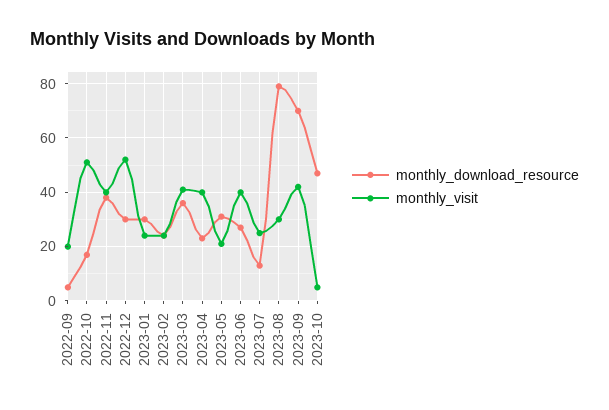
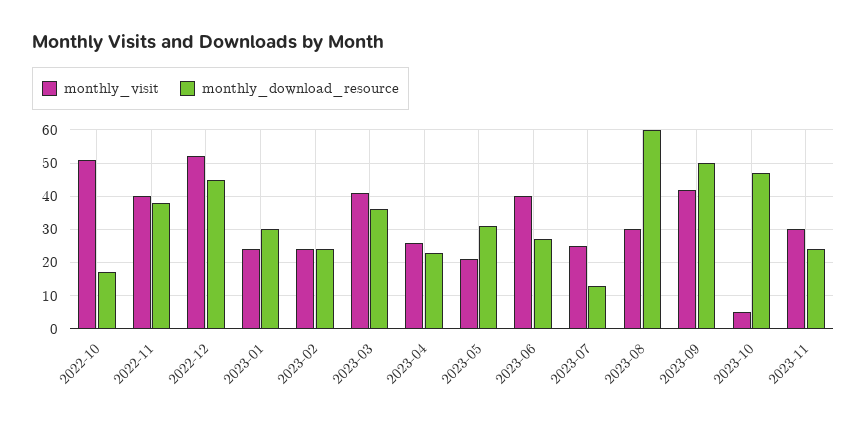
monthly_download_resource, 2022-09: 5 -> none
monthly_visit, 2022-09: 20 -> none
monthly_download_resource, 2022-12: 30 -> 45
monthly_visit, 2023-04: 40 -> 25
monthly_download_resource, 2023-08: 80 -> 60
monthly_download_resource, 2023-09: 70 -> 50
monthly_visit, 2023-11: none -> 30
monthly_download_resource, 2023-11: none -> 25

